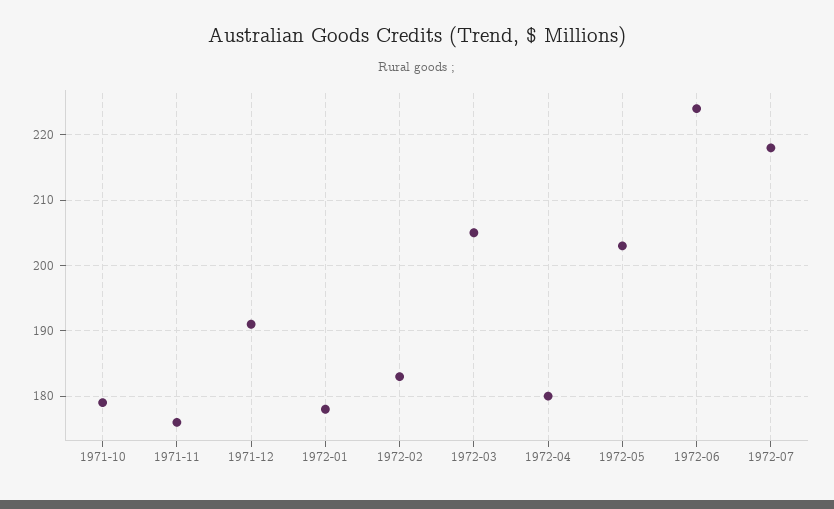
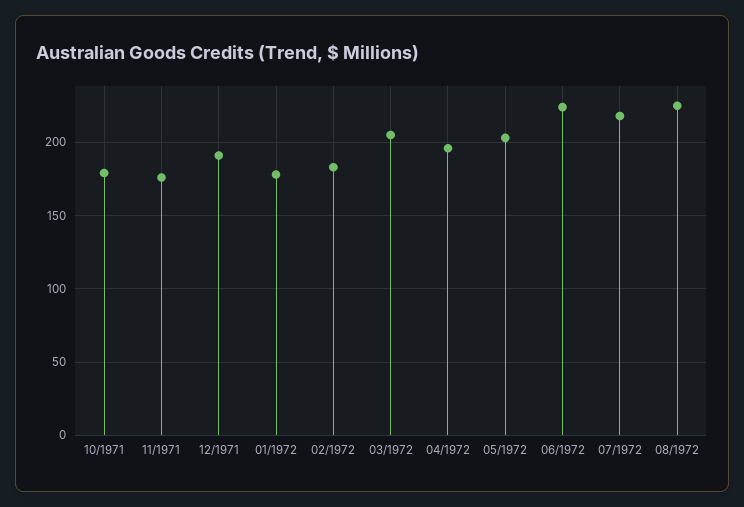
1972-04: 180 -> 195
08/1972: none -> 225

